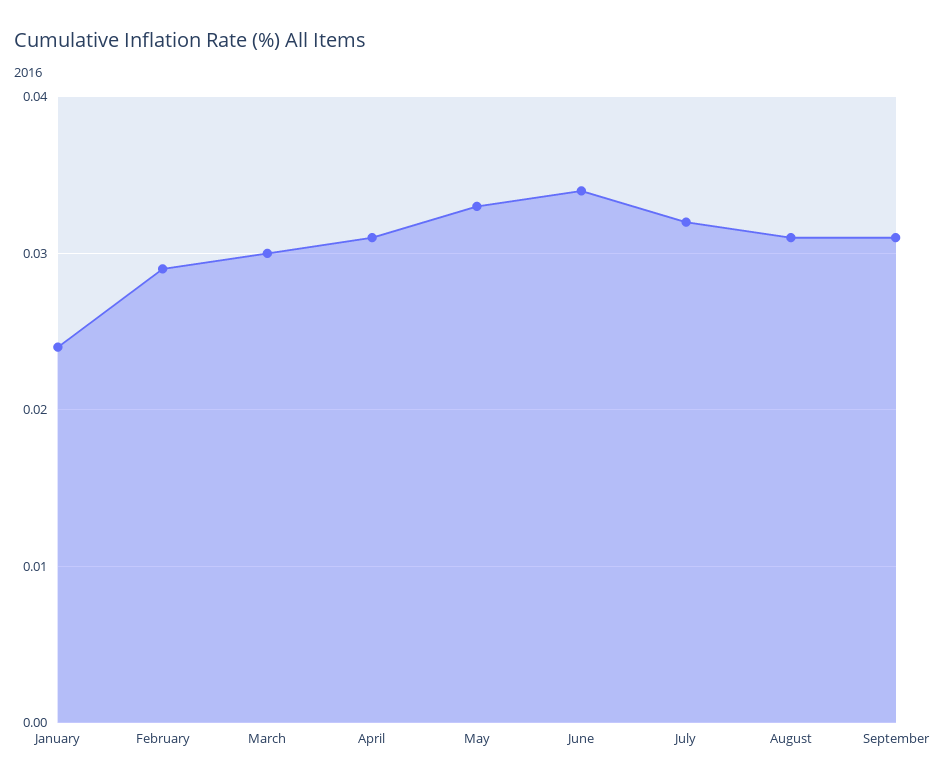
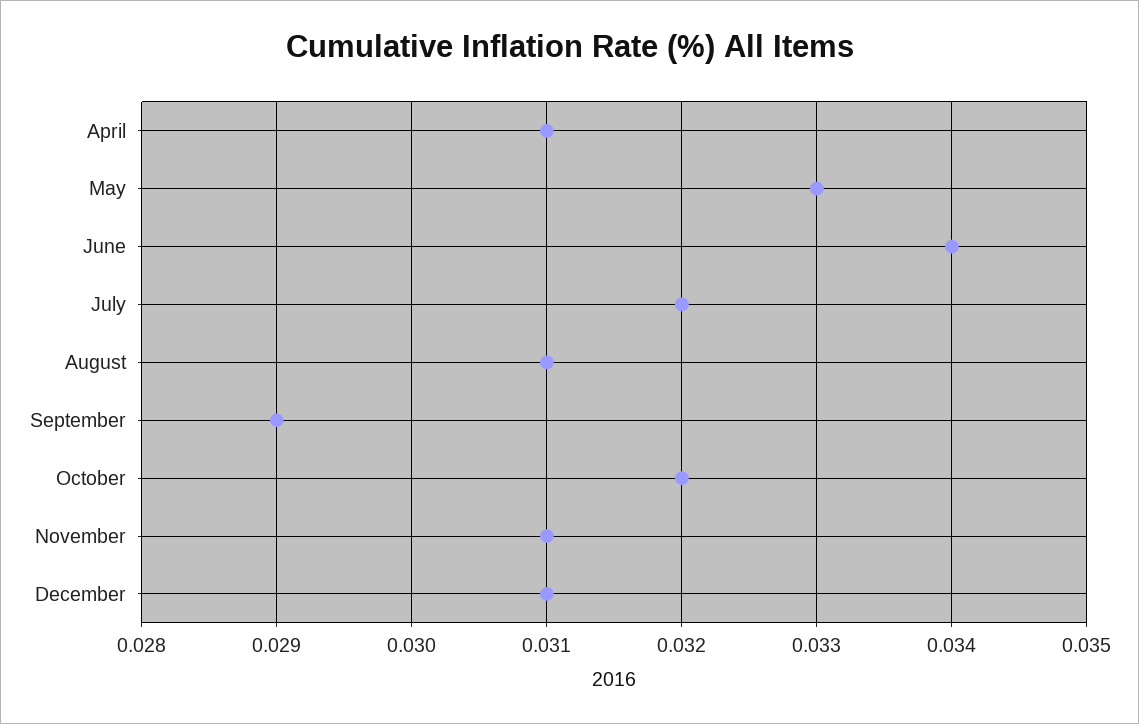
January: 0.024 -> none
February: 0.029 -> none
March: 0.03 -> none
September: 0.031 -> 0.029
October: none -> 0.032
November: none -> 0.031
December: none -> 0.031

